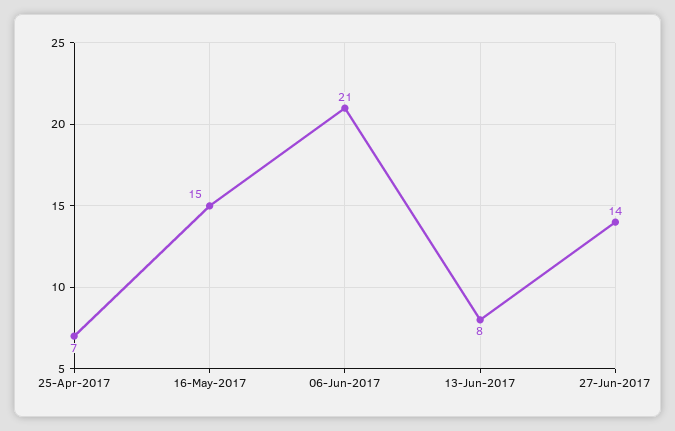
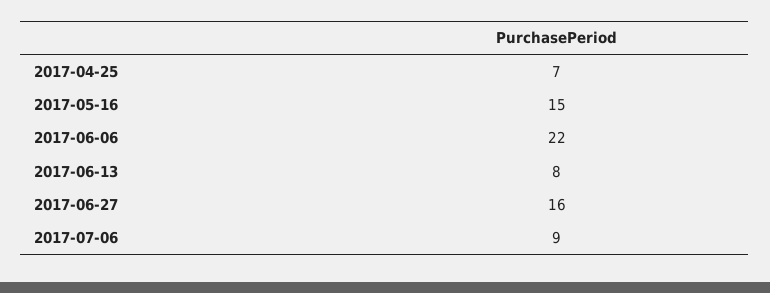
06-Jun-2017: 21 -> 22
27-Jun-2017: 14 -> 16
2017-07-06: none -> 9

